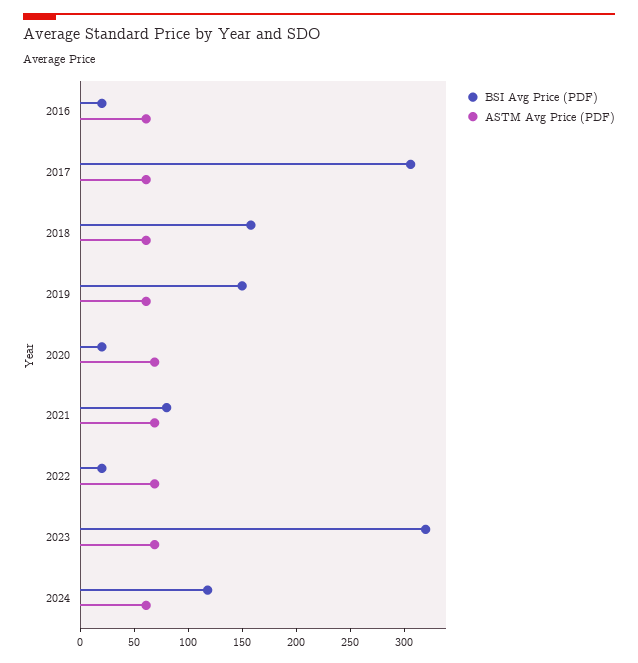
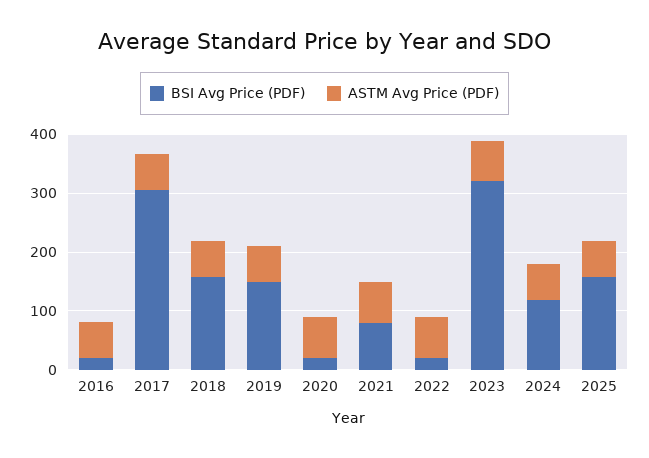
BSI Avg Price (PDF), 2025: none -> 160
ASTM Avg Price (PDF), 2025: none -> 60

